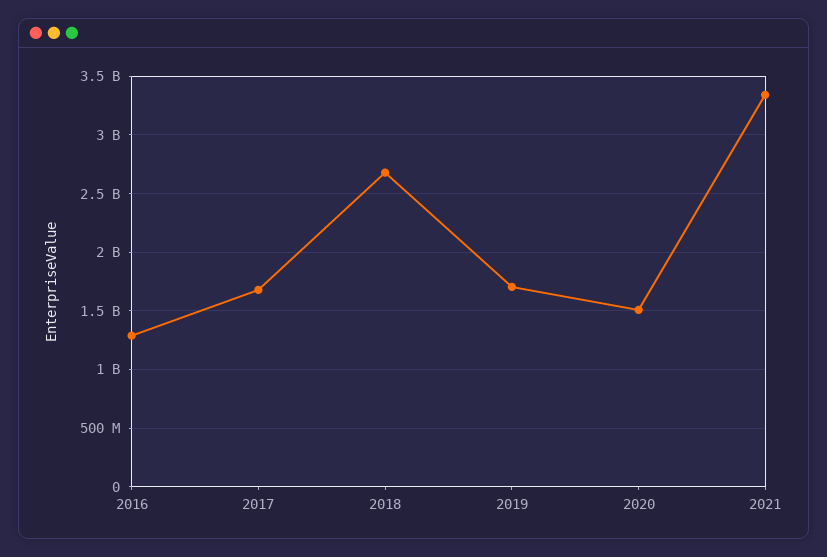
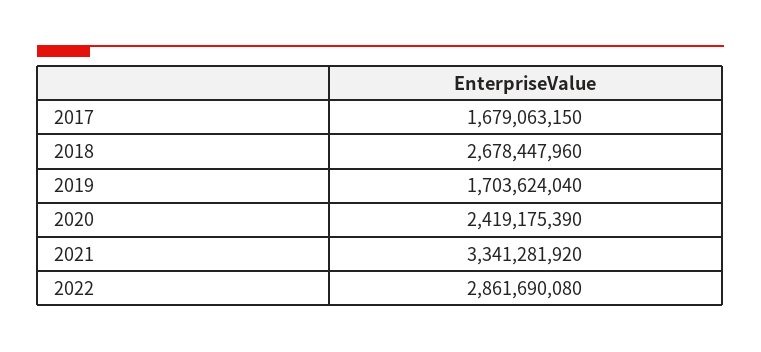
2016: 1300000000 -> none
2020: 1500000000 -> 2419175390
2022: none -> 2861690080

